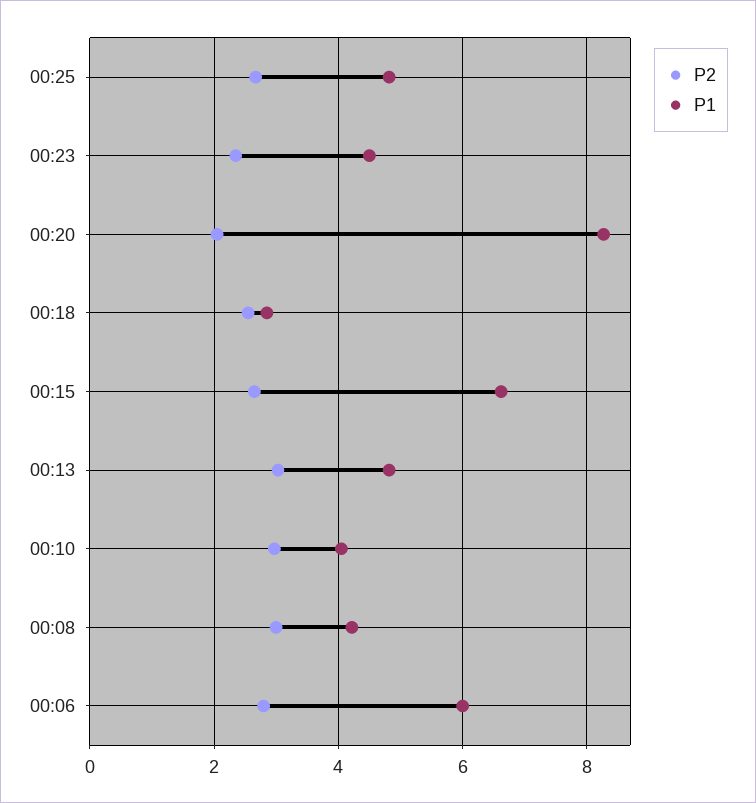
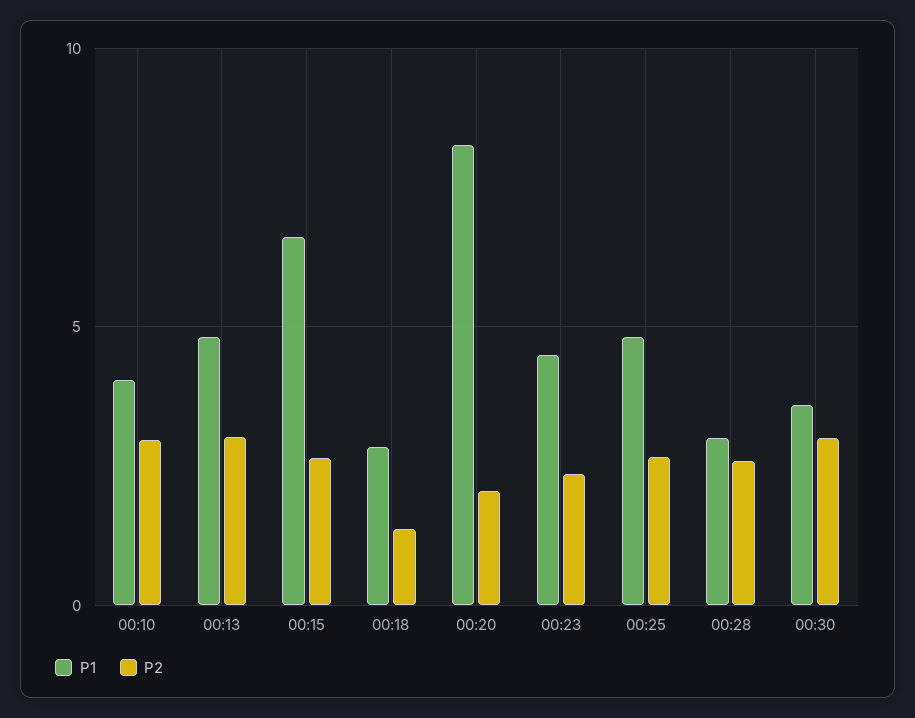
P2, 00:18: 2.6 -> 1.5
P2, 00:08: 3 -> none
P1, 00:08: 4.2 -> none
P2, 00:06: 2.8 -> none
P1, 00:06: 6 -> none
P1, 00:28: none -> 3
P2, 00:28: none -> 2.5
P1, 00:30: none -> 3.5
P2, 00:30: none -> 3

